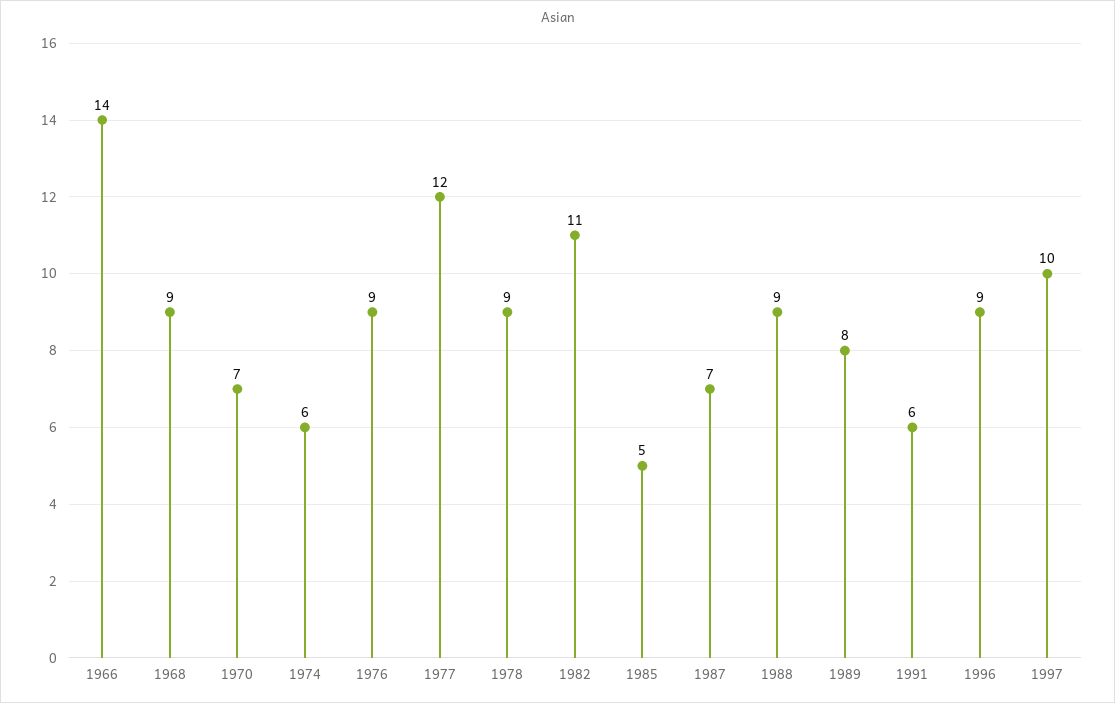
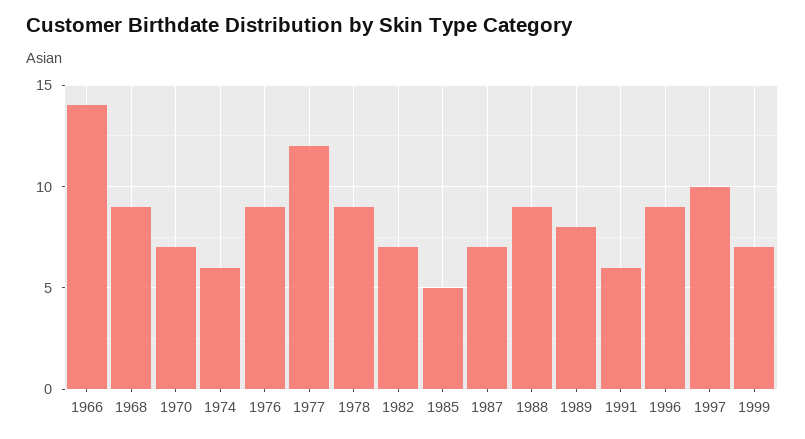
1982: 11 -> 7
1999: none -> 7

